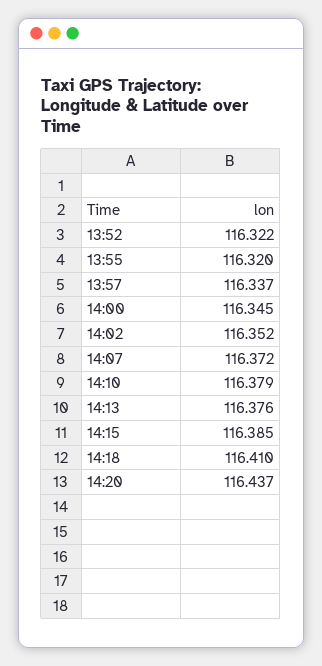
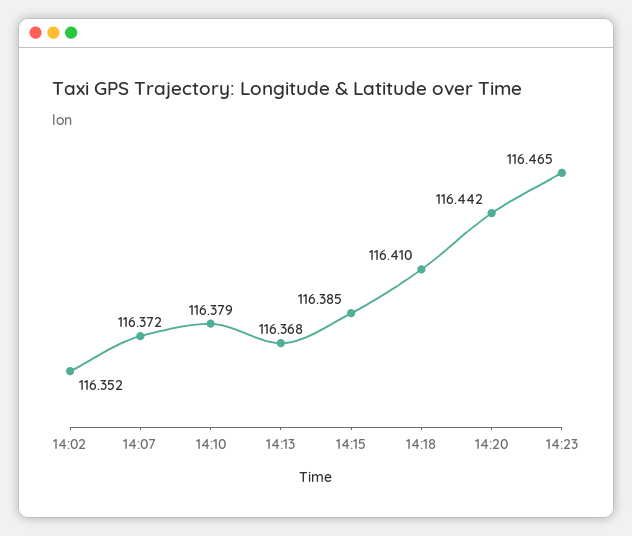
13:52: 116.322 -> none
13:55: 116.32 -> none
13:57: 116.337 -> none
14:00: 116.345 -> none
14:13: 116.376 -> 116.368
14:20: 116.437 -> 116.442
14:23: none -> 116.465

